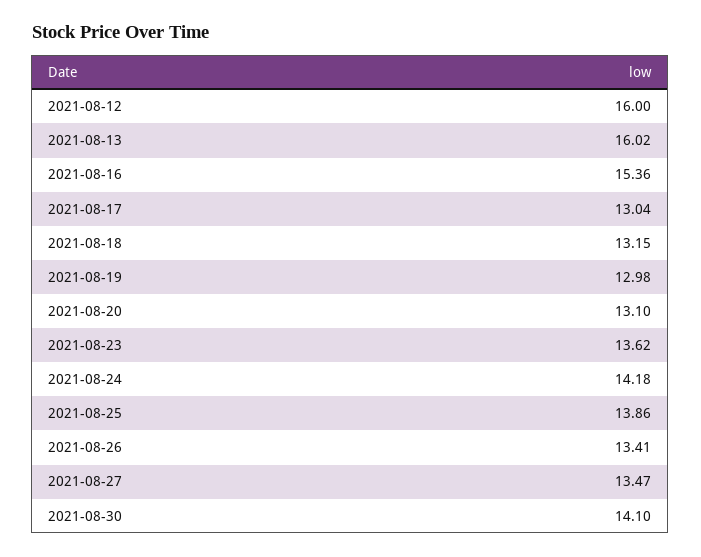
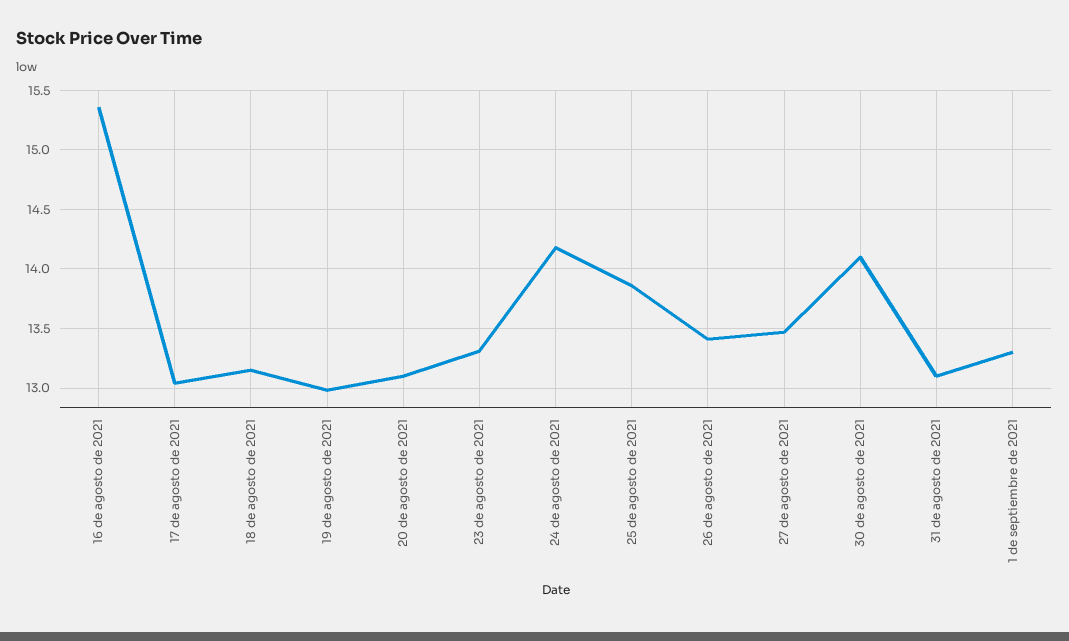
2021-08-12: 16 -> none
2021-08-13: 16.02 -> none
2021-08-23: 13.62 -> 13.3
31 de agosto de 2021: none -> 13.1
1 de septiembre de 2021: none -> 13.3

